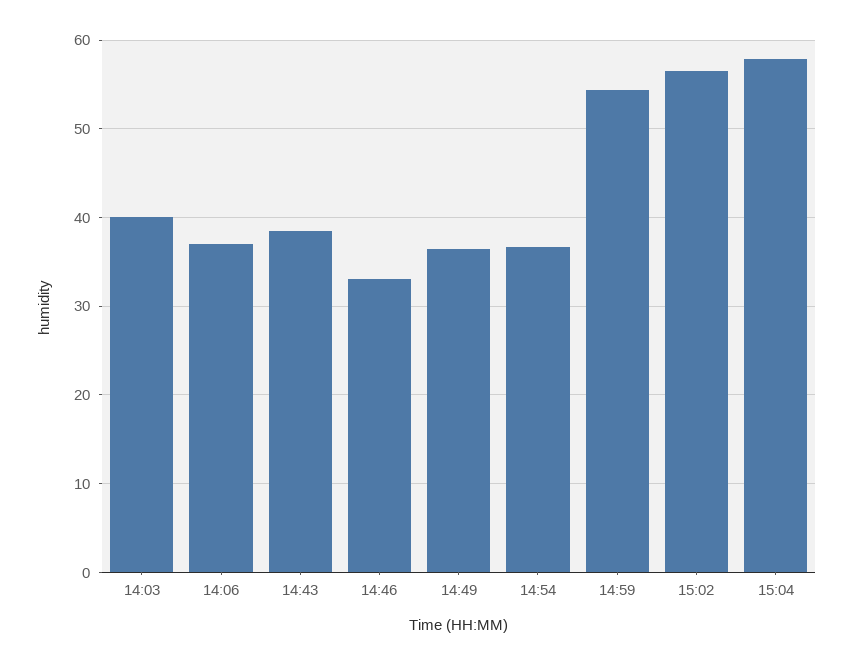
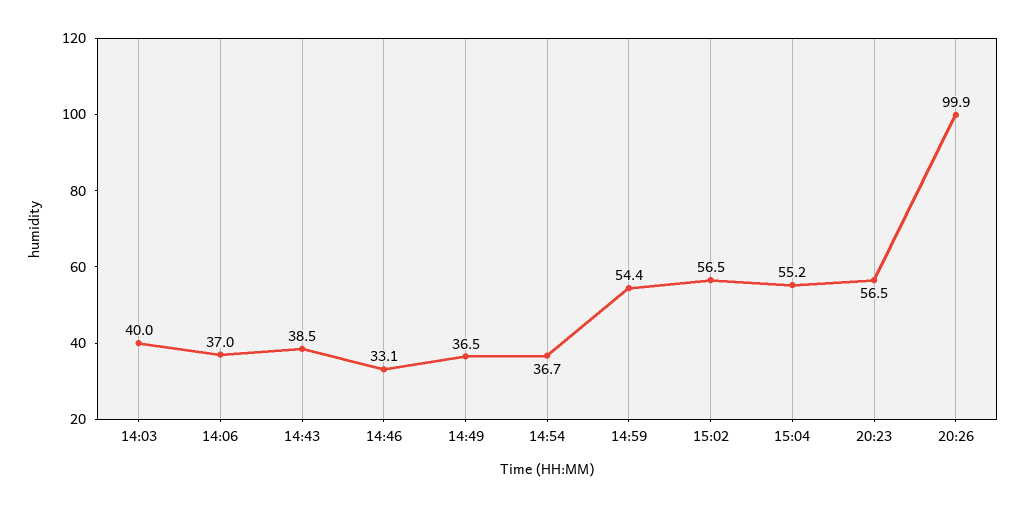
15:04: 58 -> 55.2
20:23: none -> 56.5
20:26: none -> 99.9

